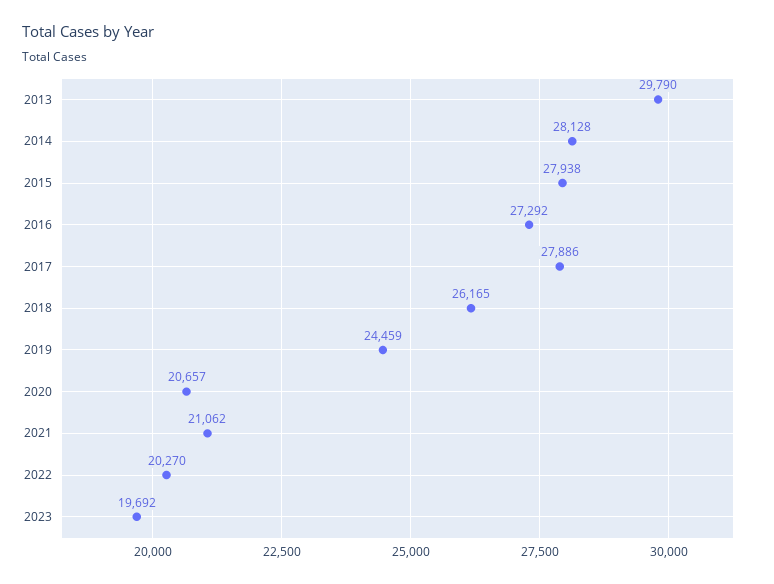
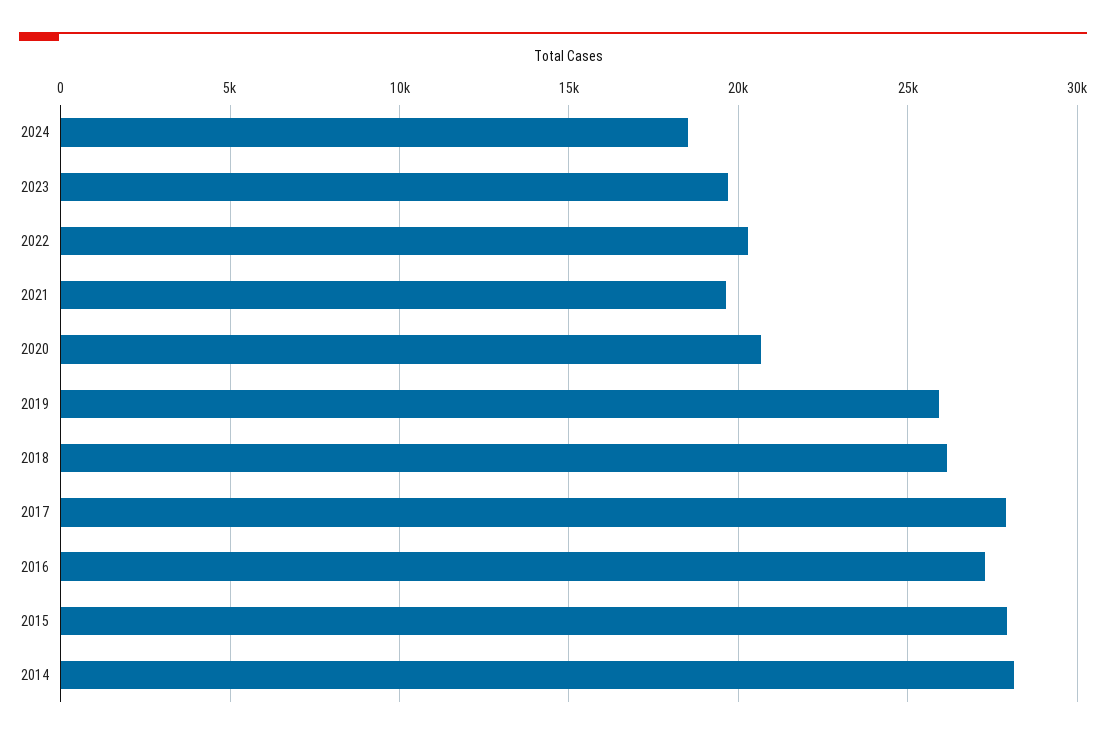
2013: 29790 -> none
2019: 24459 -> 26000
2021: 21062 -> 19500
2024: none -> 18500

